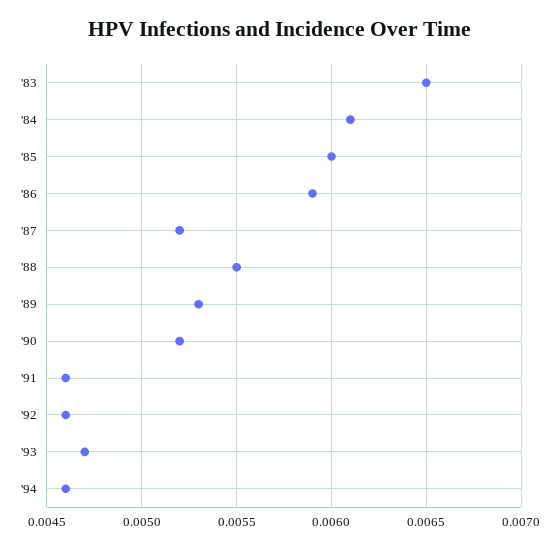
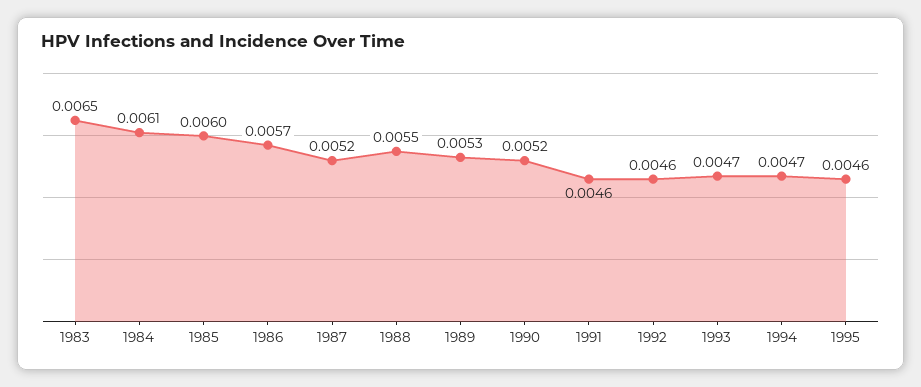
'86: 0.0059 -> 0.0057
'94: 0.0046 -> 0.0047
1995: none -> 0.0046

